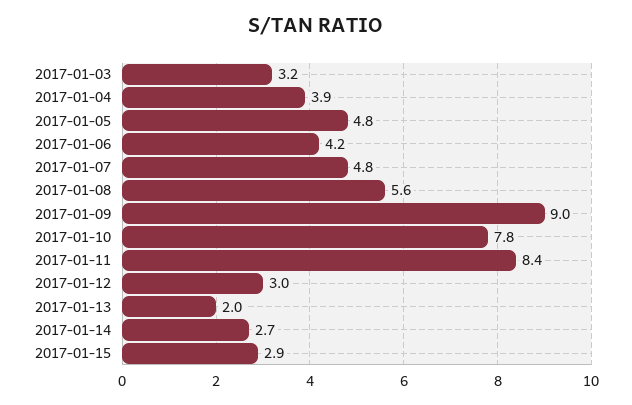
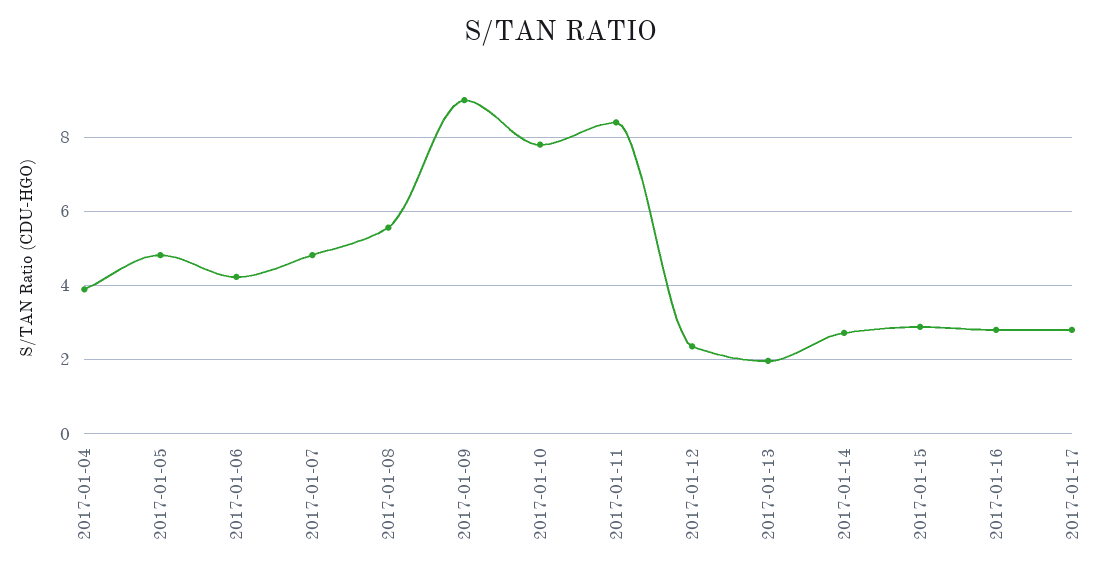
2017-01-03: 3.2 -> none
2017-01-12: 3 -> 2.4
2017-01-16: none -> 2.8
2017-01-17: none -> 2.8

